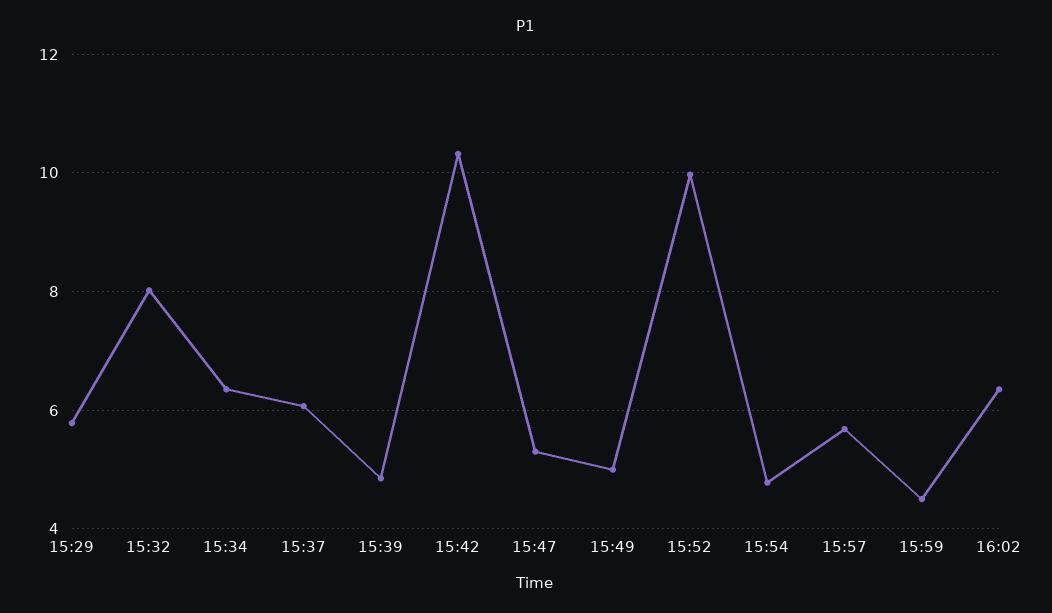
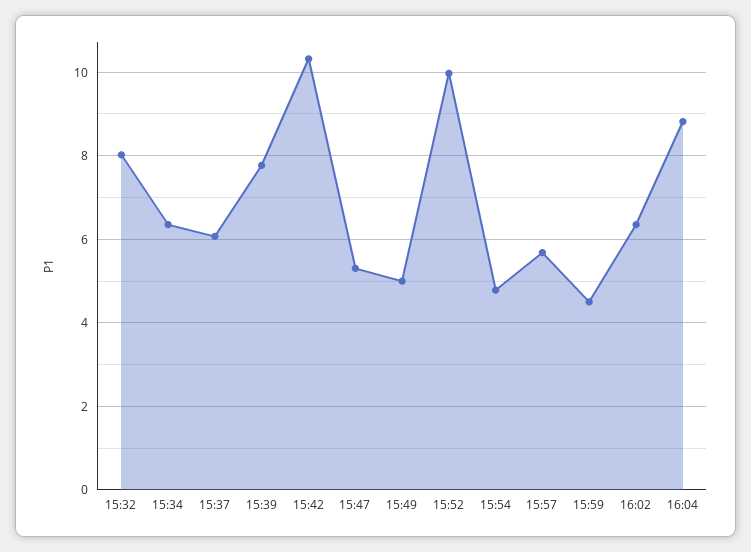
15:29: 5.8 -> none
15:39: 4.8 -> 7.8
16:04: none -> 8.8

